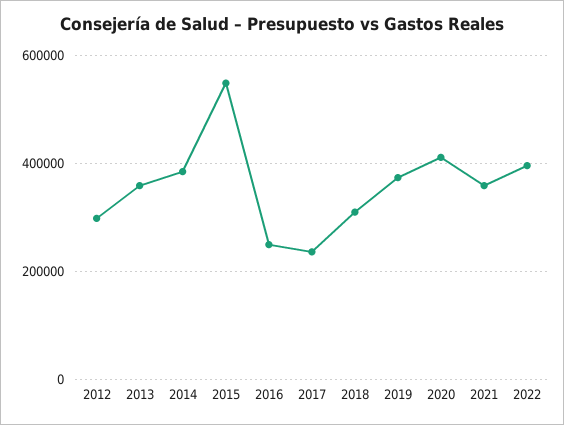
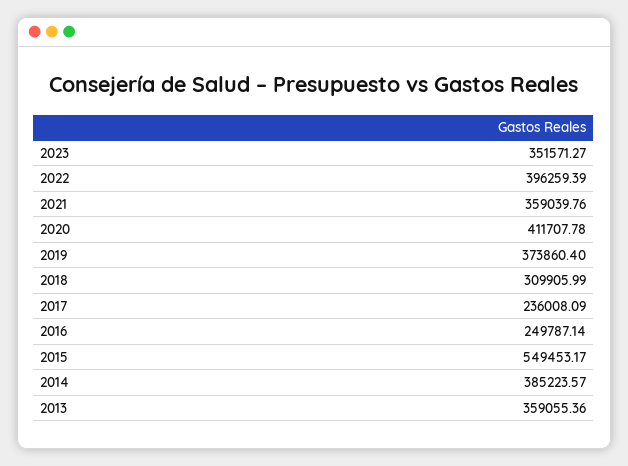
2012: 300000 -> none
2023: none -> 351571.27

